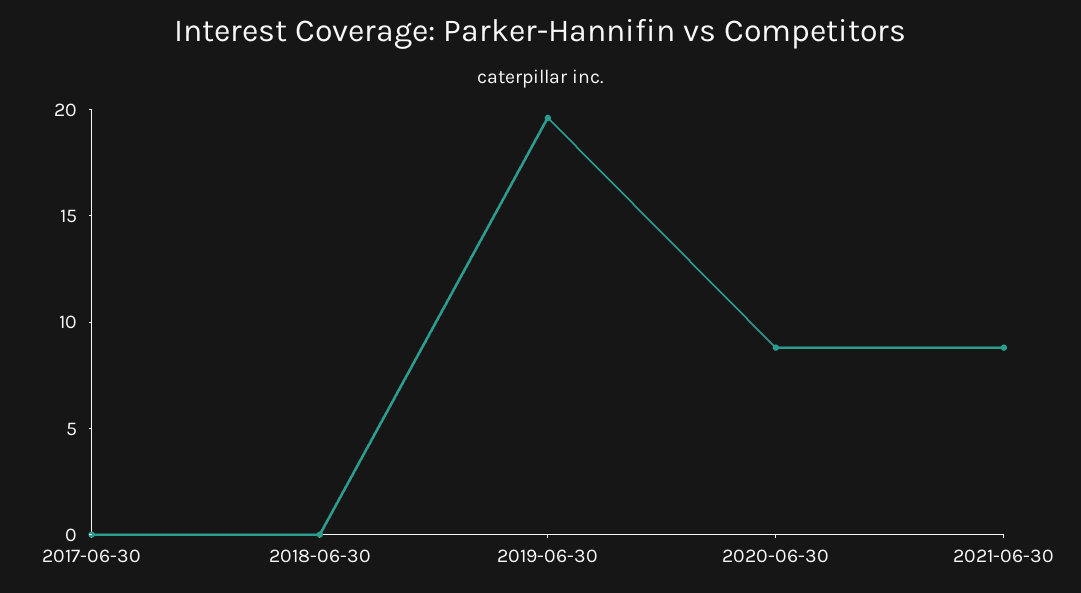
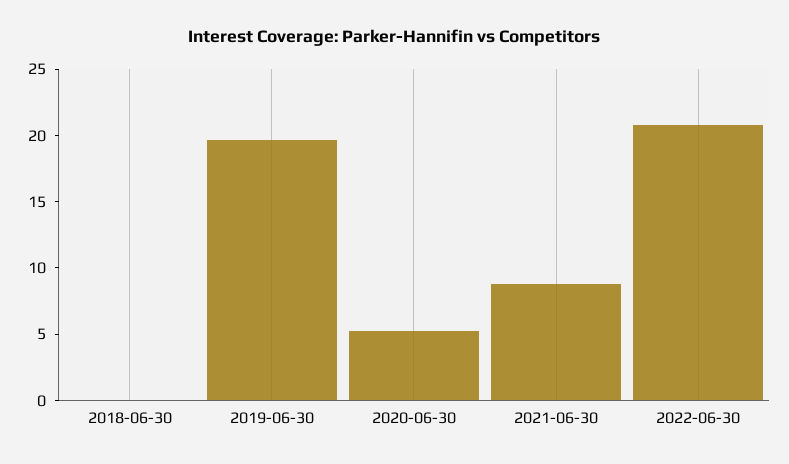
2017-06-30: 0 -> none
2020-06-30: 9 -> 5
2022-06-30: none -> 21

